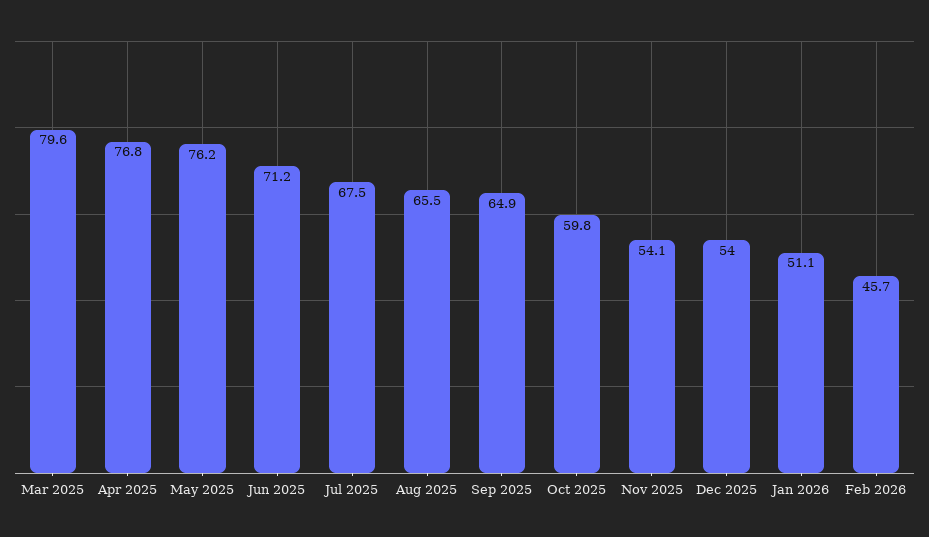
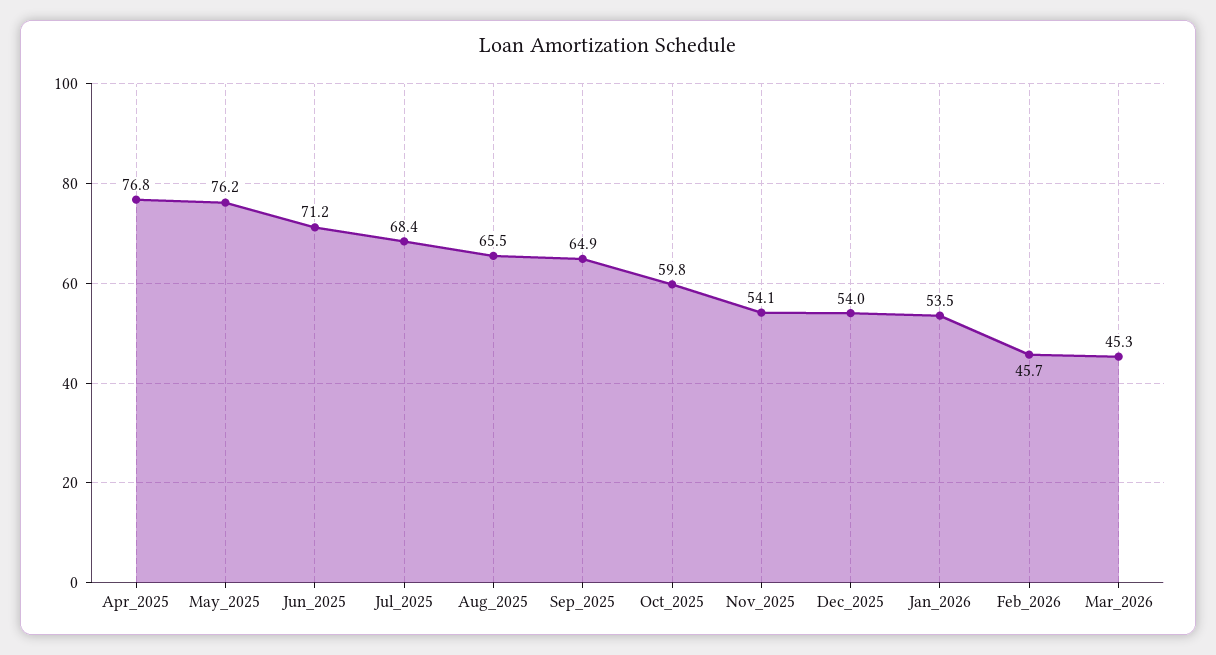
Mar 2025: 79.6 -> none
Jul 2025: 67.5 -> 68.4
Jan 2026: 51.1 -> 53.5
Mar_2026: none -> 45.3

